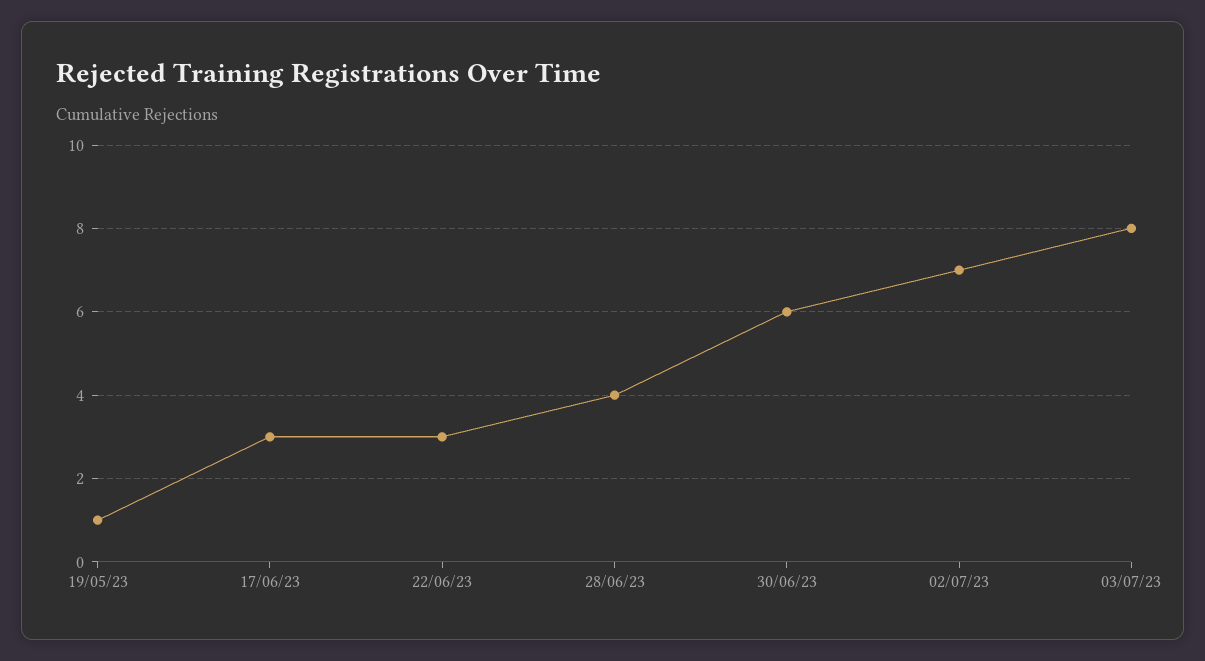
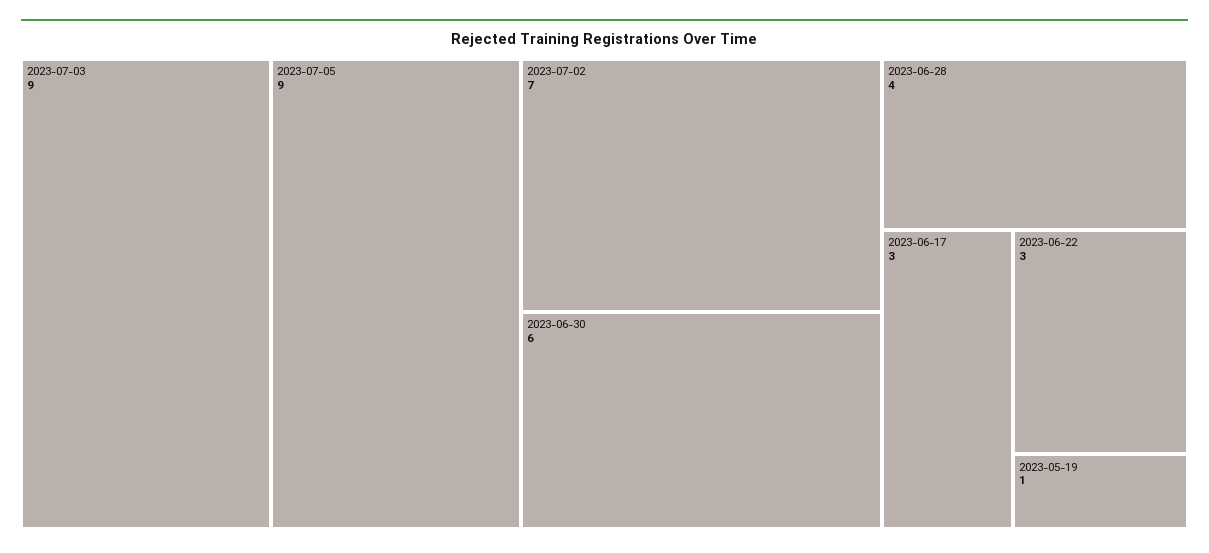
03/07/23: 8 -> 9
2023-07-05: none -> 9

